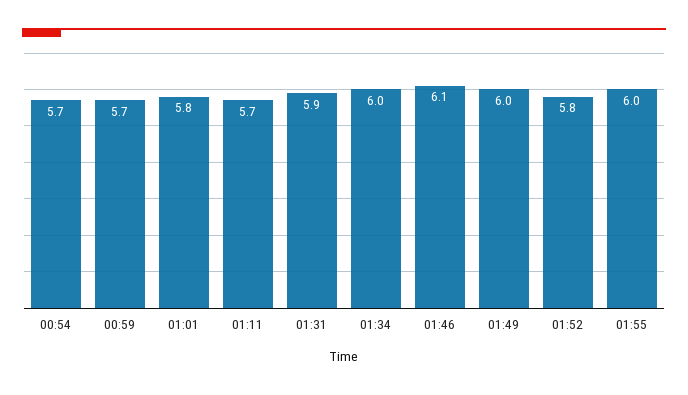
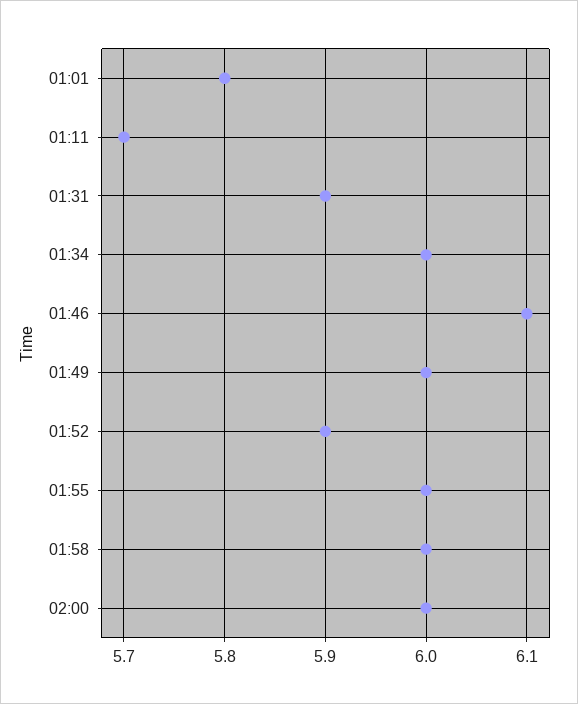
00:54: 5.7 -> none
00:59: 5.7 -> none
01:52: 5.8 -> 5.9
01:58: none -> 6
02:00: none -> 6

